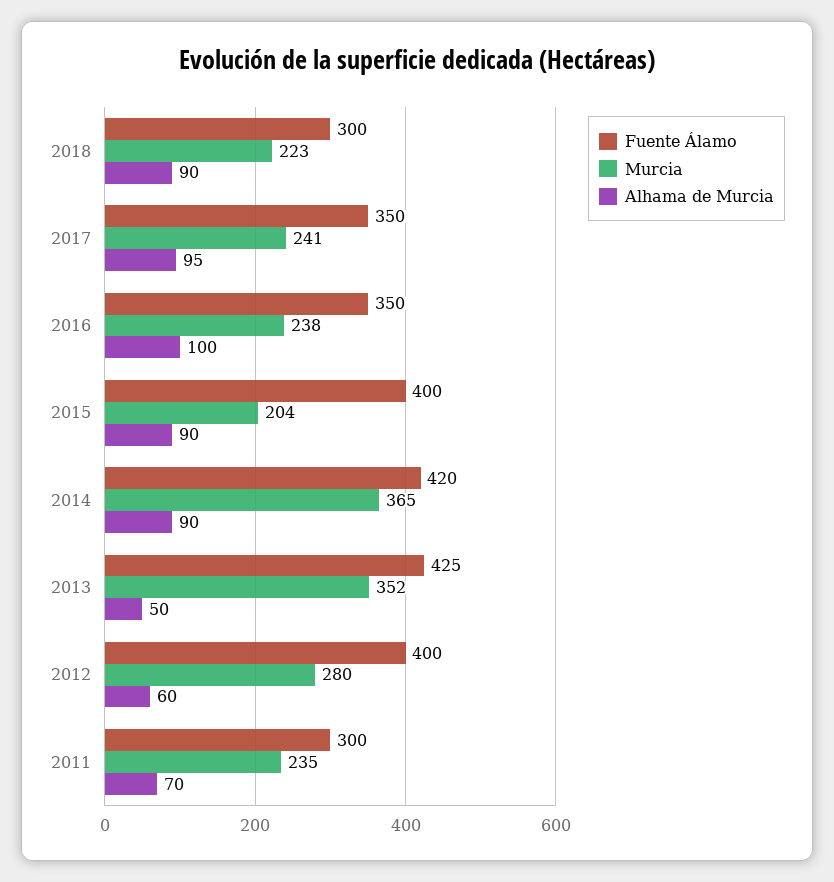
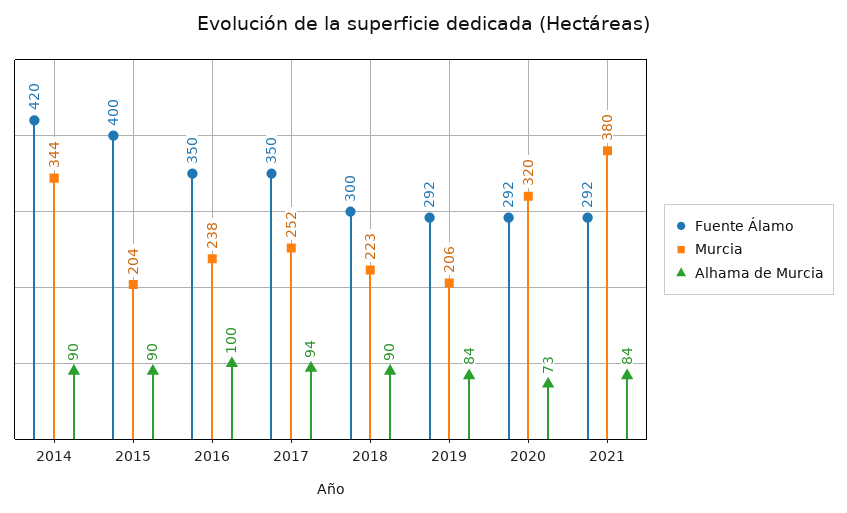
Murcia, 2017: 241 -> 252
Alhama de Murcia, 2017: 95 -> 94
Murcia, 2014: 365 -> 344
Fuente Álamo, 2013: 425 -> none
Murcia, 2013: 352 -> none
Alhama de Murcia, 2013: 50 -> none
Fuente Álamo, 2012: 400 -> none
Murcia, 2012: 280 -> none
Alhama de Murcia, 2012: 60 -> none
Fuente Álamo, 2011: 300 -> none
Murcia, 2011: 235 -> none
Alhama de Murcia, 2011: 70 -> none
Fuente Álamo, 2019: none -> 292
Murcia, 2019: none -> 206
Alhama de Murcia, 2019: none -> 84
Fuente Álamo, 2020: none -> 292
Murcia, 2020: none -> 320
Alhama de Murcia, 2020: none -> 73
Fuente Álamo, 2021: none -> 292
Murcia, 2021: none -> 380
Alhama de Murcia, 2021: none -> 84

